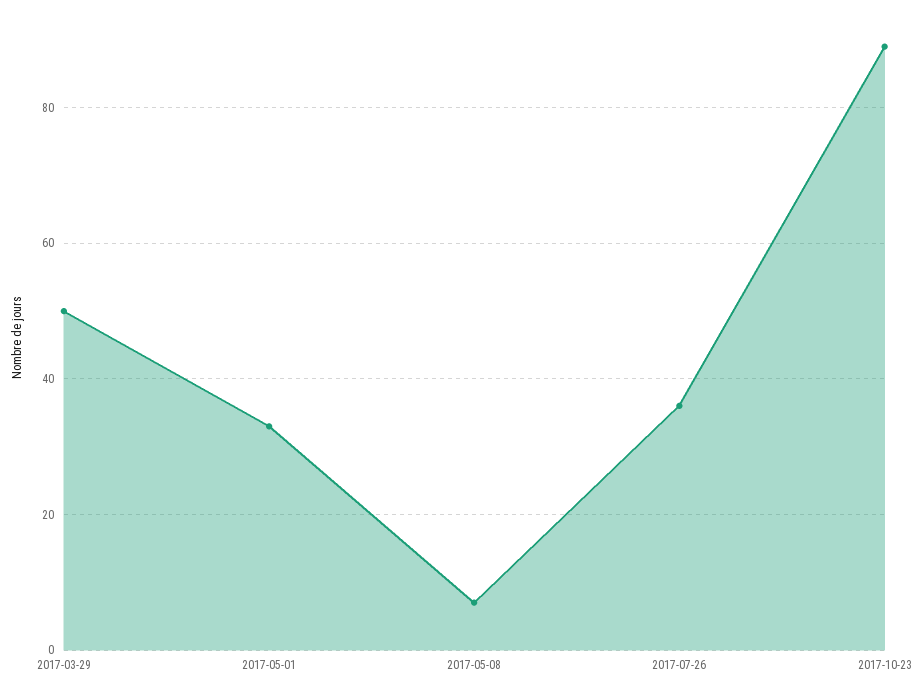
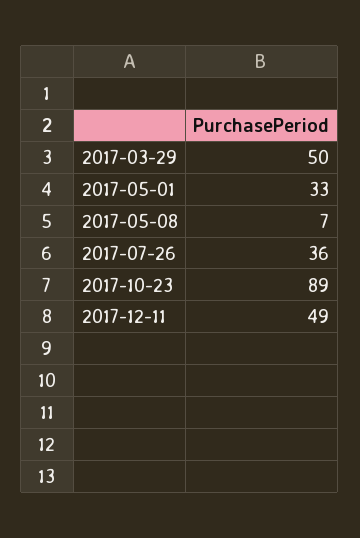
2017-12-11: none -> 49

